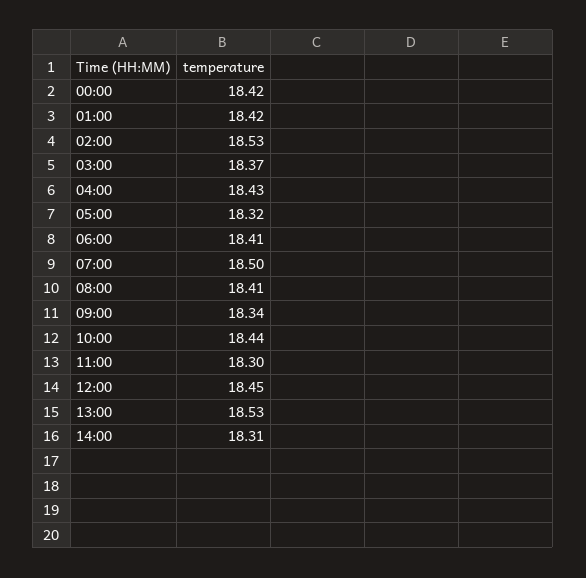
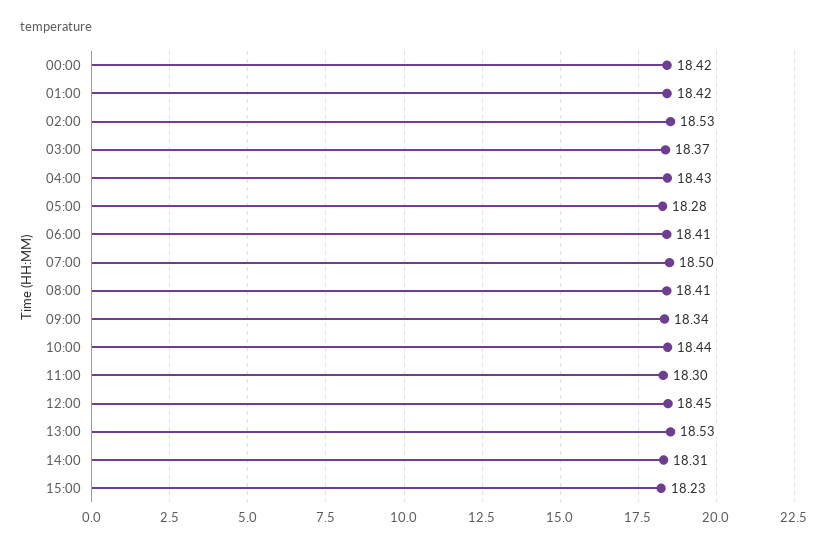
05:00: 18.32 -> 18.28
15:00: none -> 18.23

